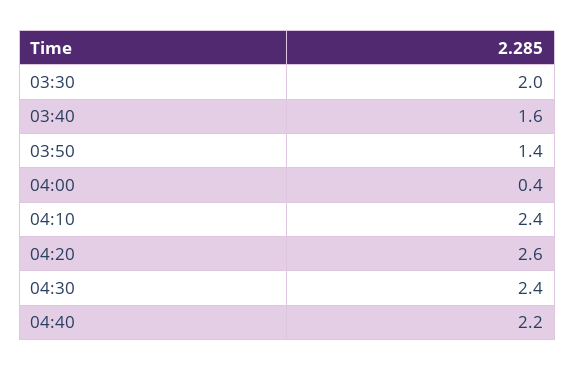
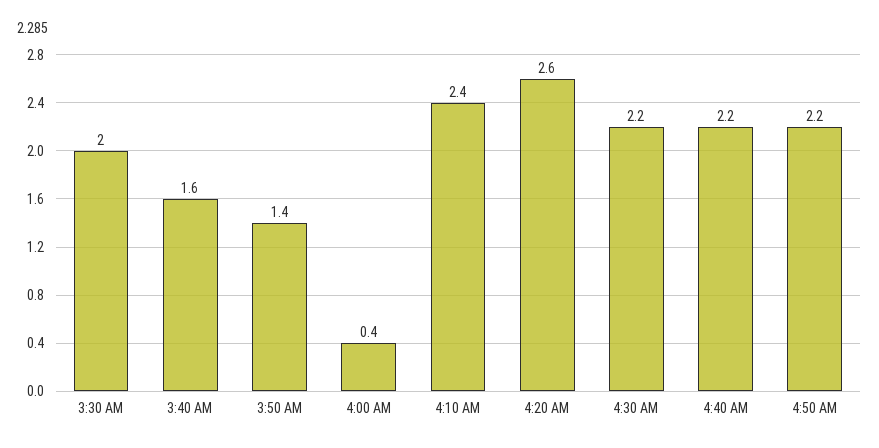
04:30: 2.4 -> 2.2
4:50 AM: none -> 2.2

